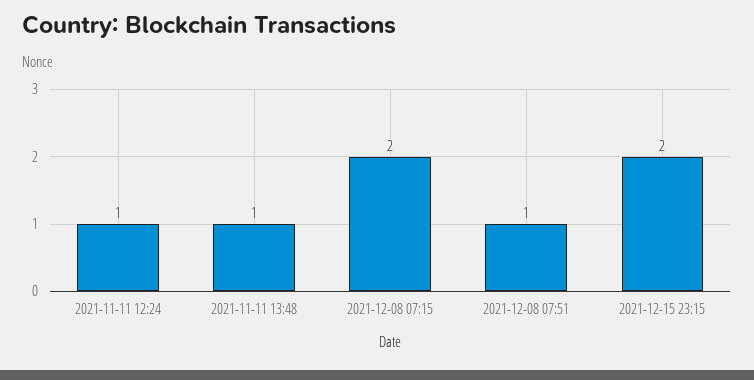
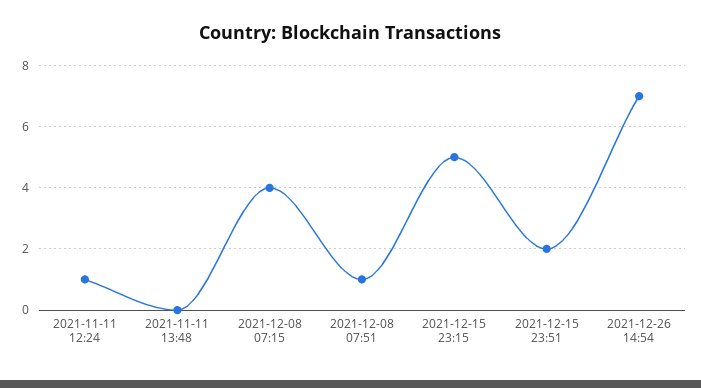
2021-11-11 13:48: 1 -> 0
2021-12-08 07:15: 2 -> 4
2021-12-15 23:15: 2 -> 5
2021-12-15 23:51: none -> 2
2021-12-26 14:54: none -> 7

